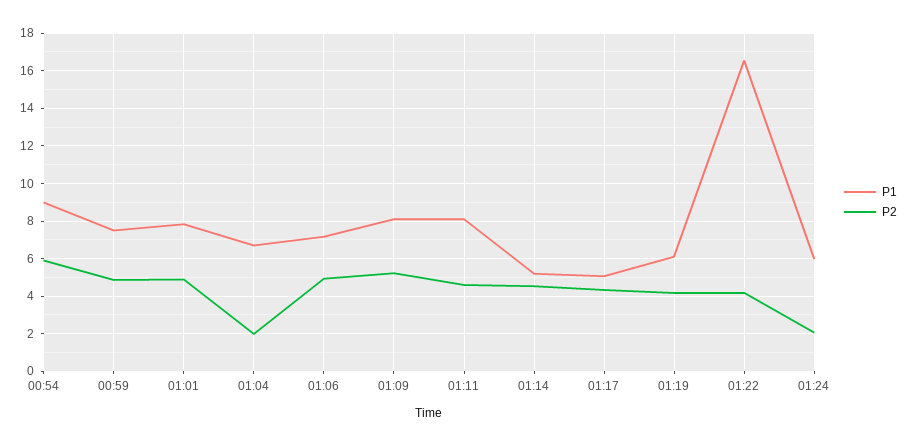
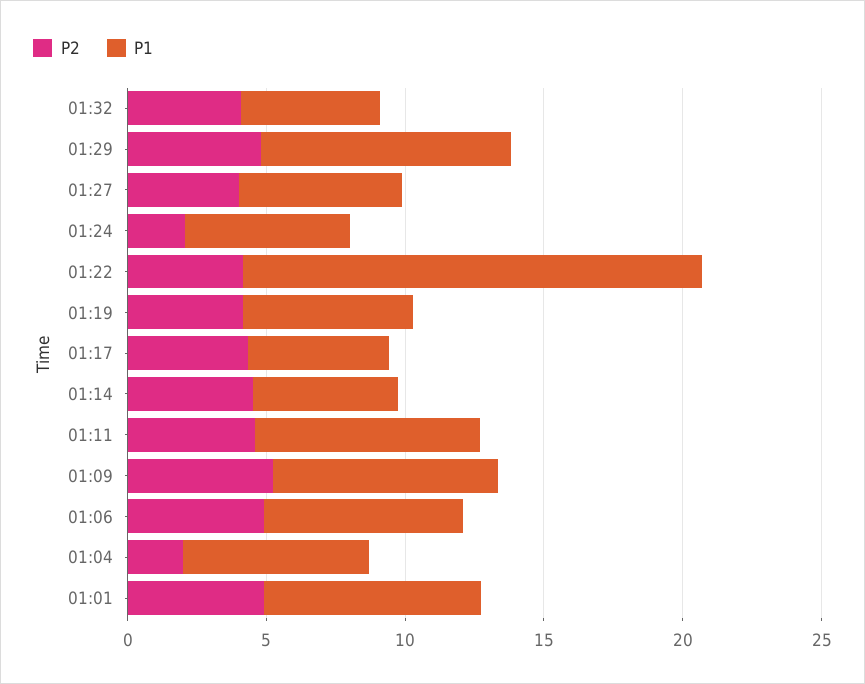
P1, 00:54: 9 -> none
P2, 00:54: 6 -> none
P1, 00:59: 7.5 -> none
P2, 00:59: 5 -> none
P2, 01:32: none -> 4
P1, 01:32: none -> 5
P2, 01:29: none -> 5
P1, 01:29: none -> 9
P2, 01:27: none -> 4
P1, 01:27: none -> 6

